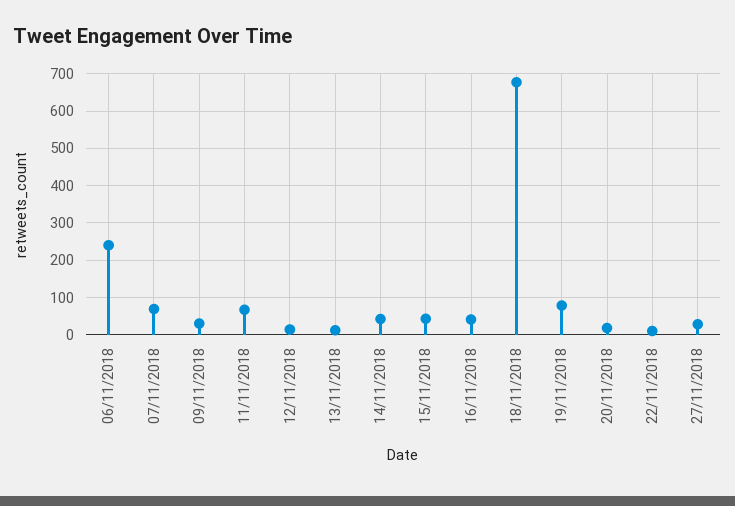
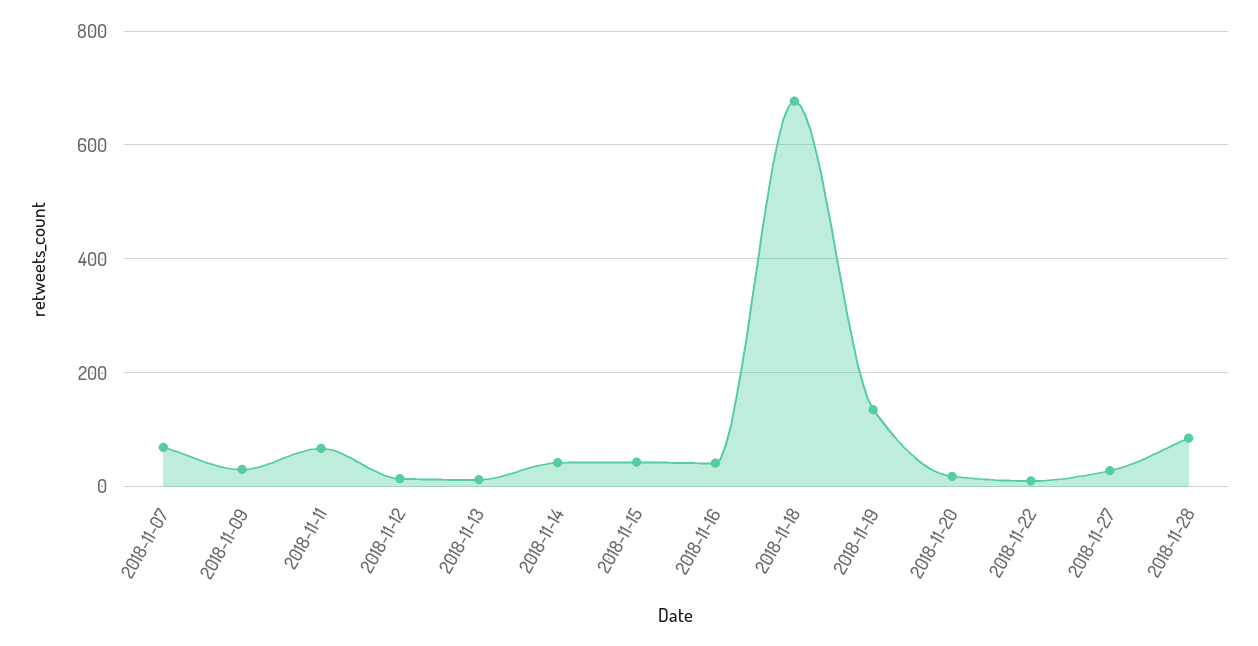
06/11/2018: 240 -> none
19/11/2018: 80 -> 140
2018-11-28: none -> 80

